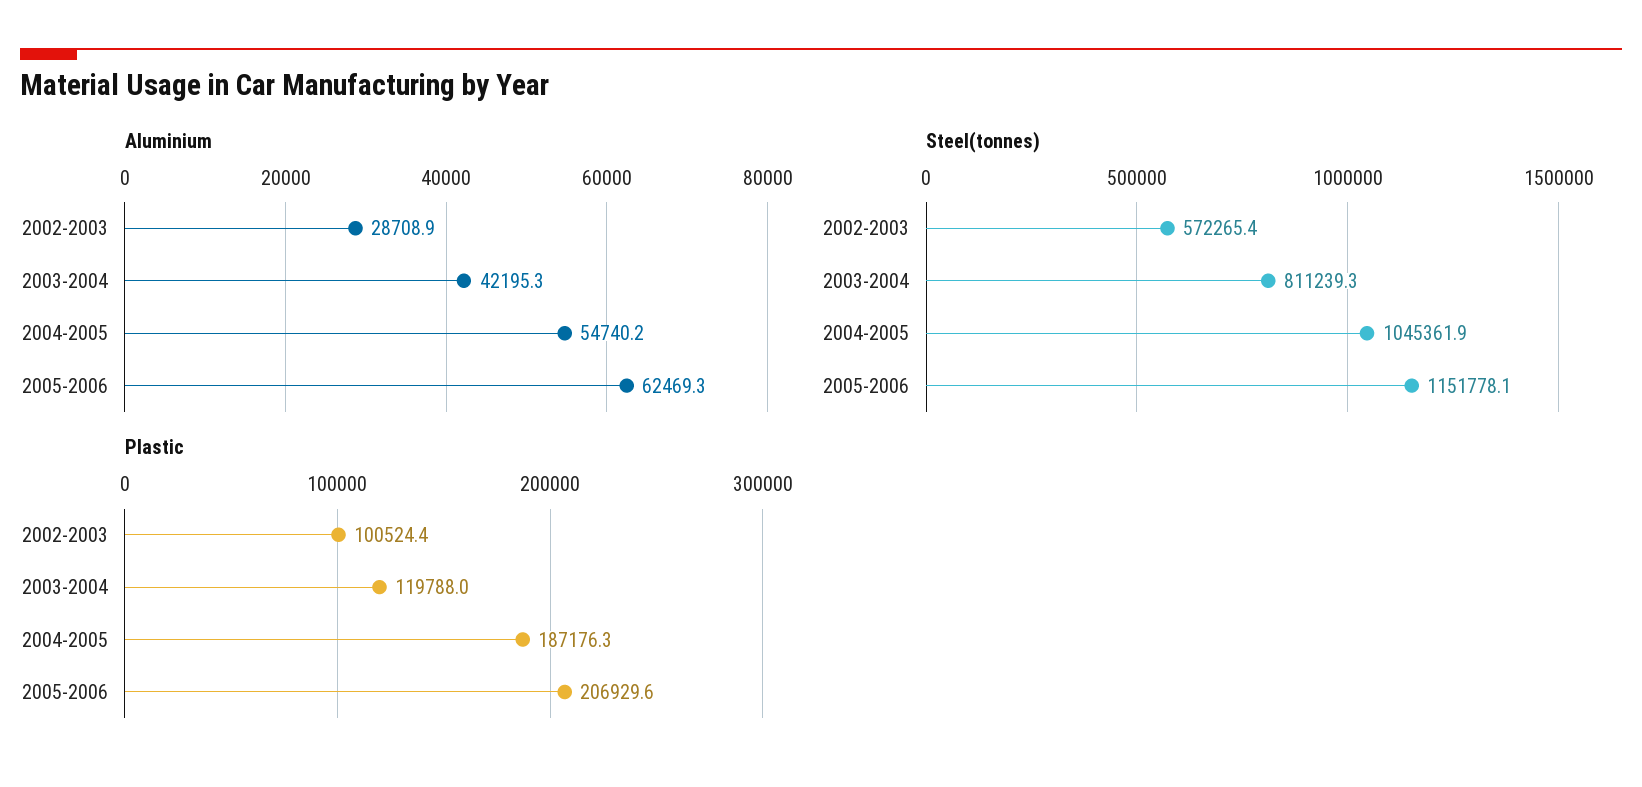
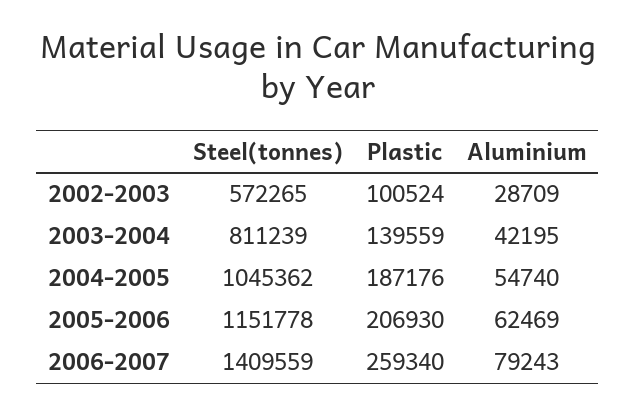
Plastic, 2003-2004: 119788 -> 139559
Steel(tonnes), 2006-2007: none -> 1409559
Plastic, 2006-2007: none -> 259340
Aluminium, 2006-2007: none -> 79243

